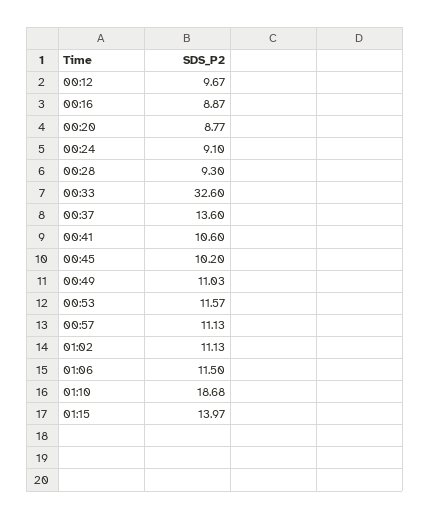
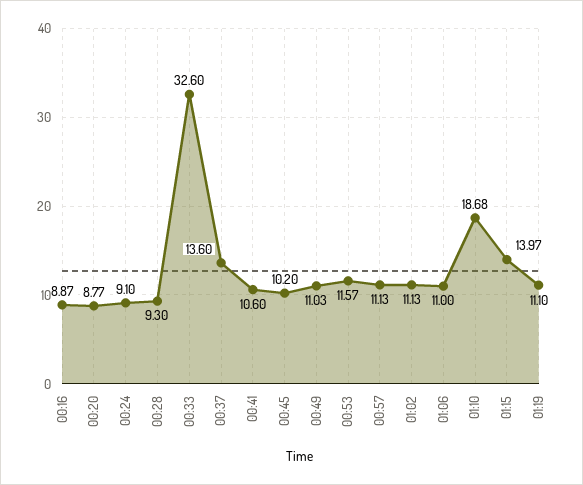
00:12: 9.67 -> none
01:06: 11.5 -> 11
01:19: none -> 11.1

